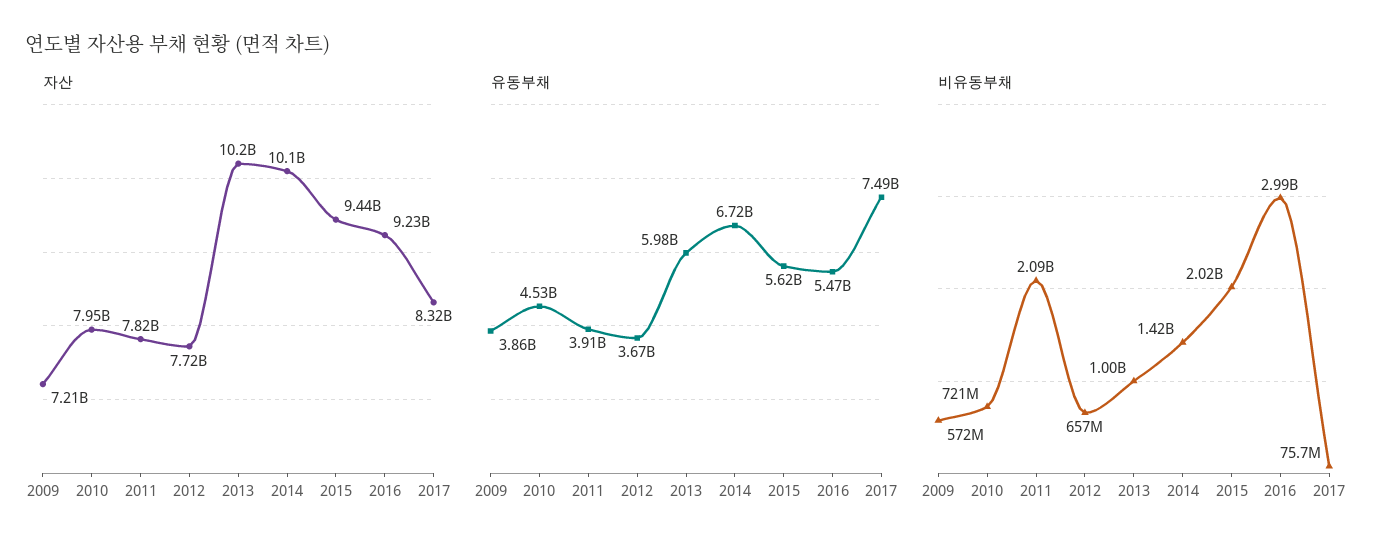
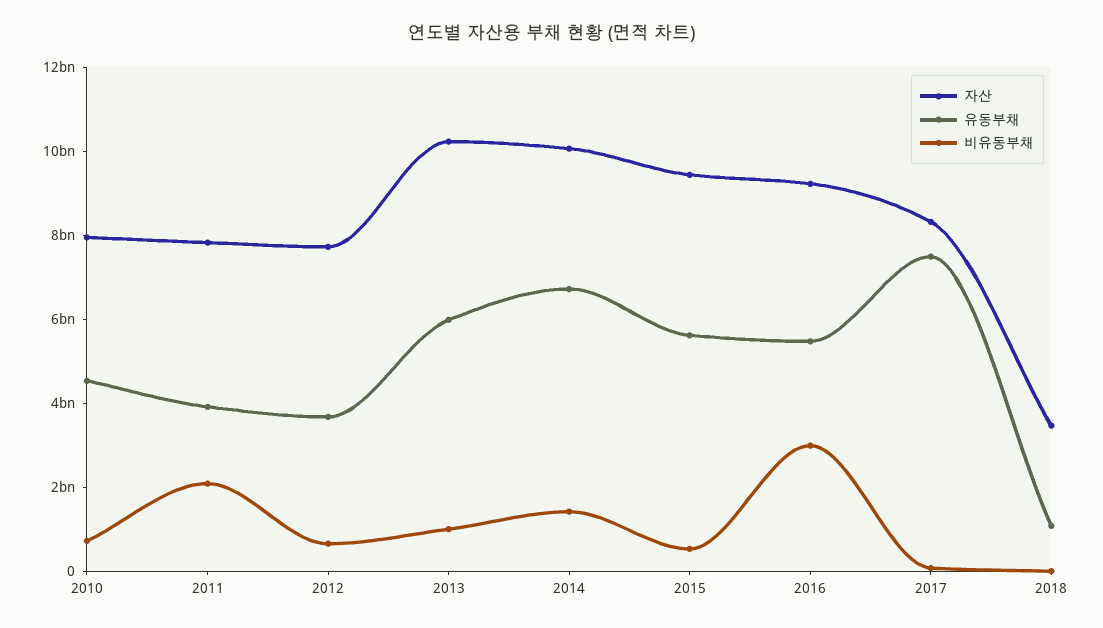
자산, 2009: 7210000000 -> none
유동부채, 2009: 3860000000 -> none
비유동부채, 2009: 572000000 -> none
비유동부채, 2015: 2020000000 -> 500000000
자산, 2018: none -> 3500000000
유동부채, 2018: none -> 1000000000
비유동부채, 2018: none -> 0

